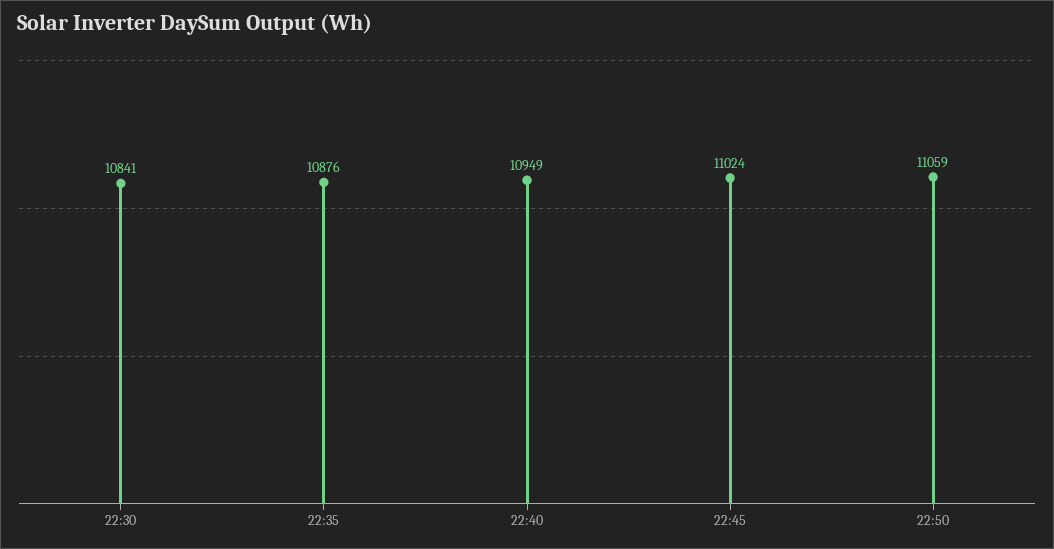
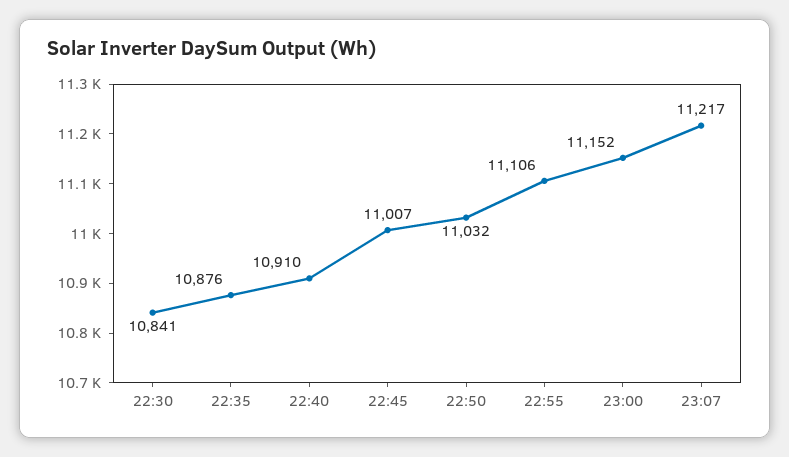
22:40: 10949 -> 10910
22:45: 11024 -> 11007
22:50: 11059 -> 11032
22:55: none -> 11106
23:00: none -> 11152
23:07: none -> 11217

